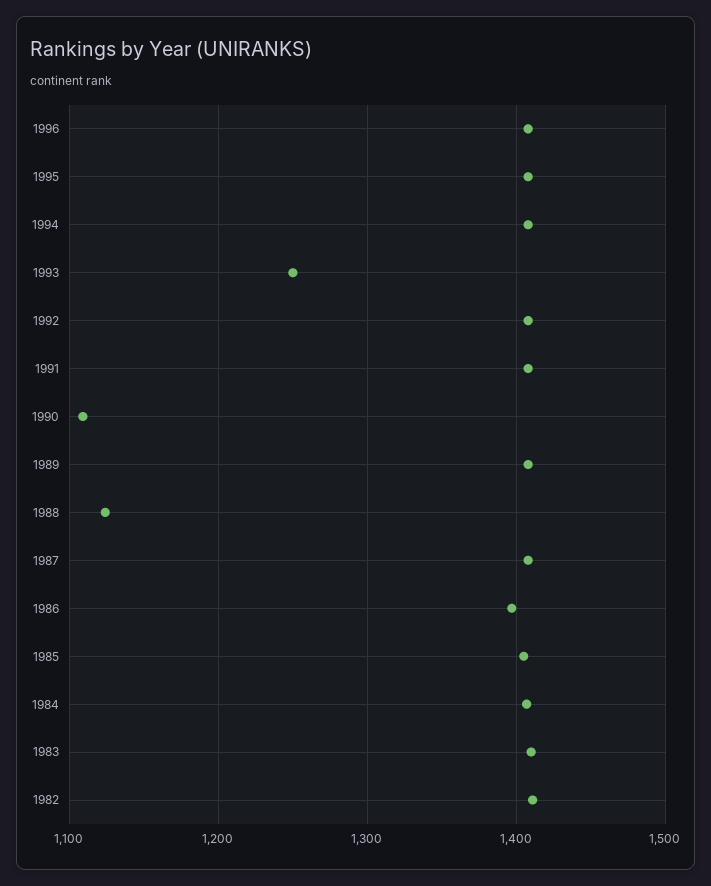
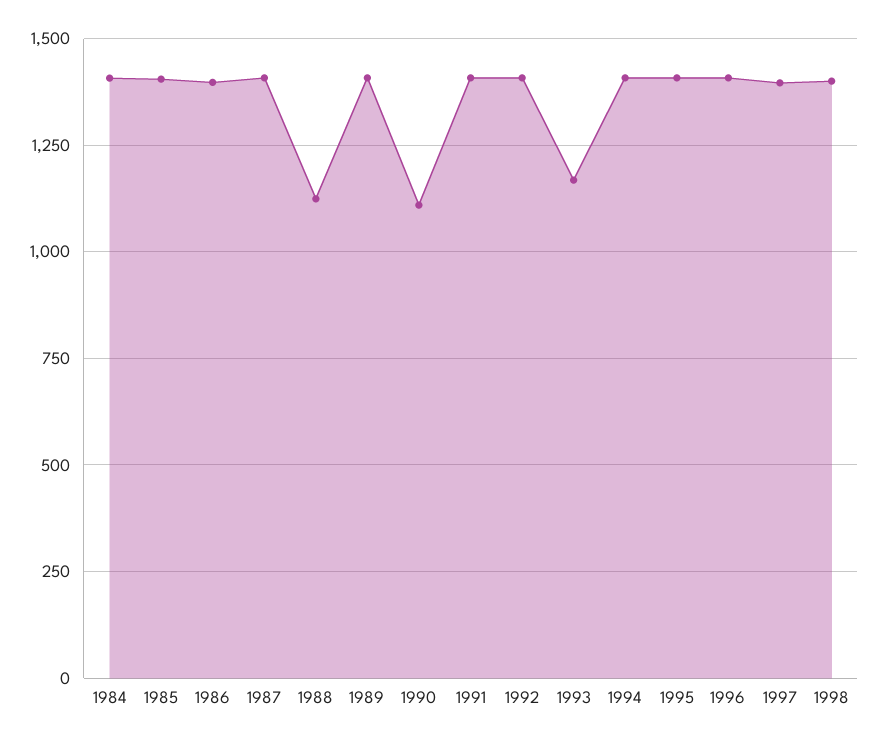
1993: 1250 -> 1175
1983: 1410 -> none
1982: 1410 -> none
1997: none -> 1400
1998: none -> 1400

